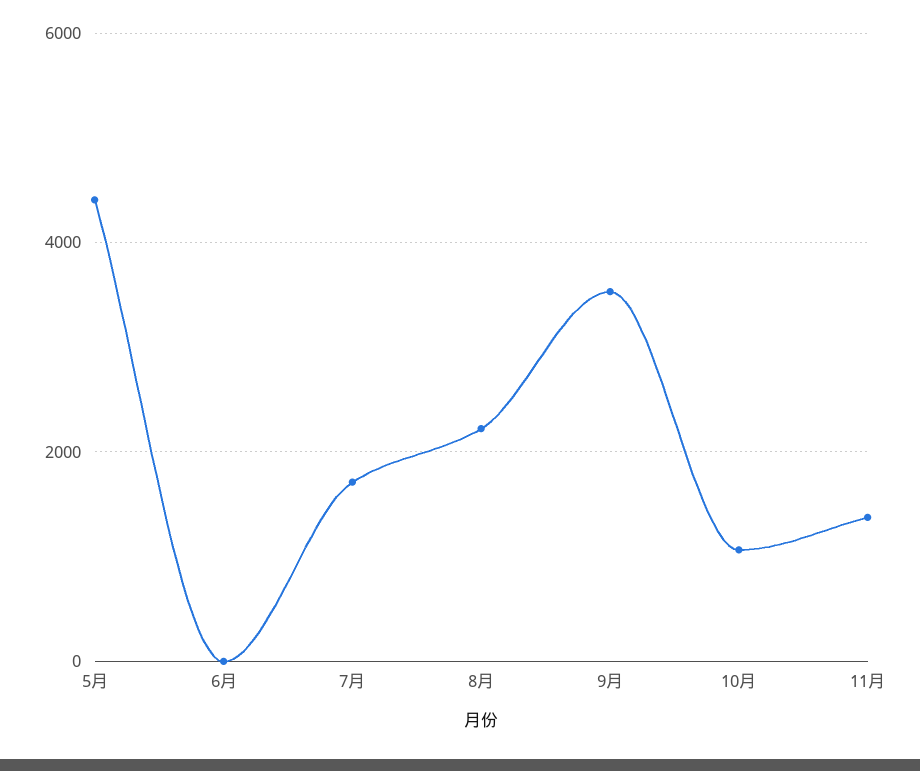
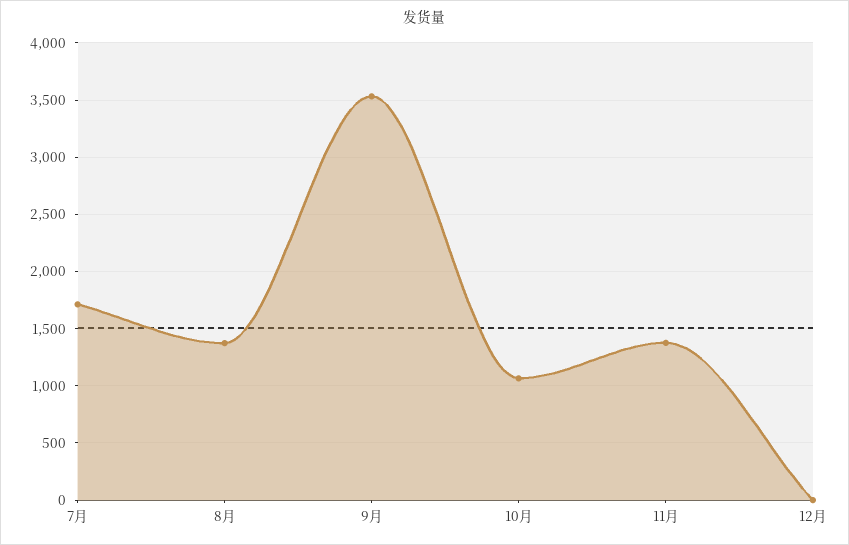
5月: 4400 -> none
6月: 0 -> none
8月: 2200 -> 1400
12月: none -> 0

